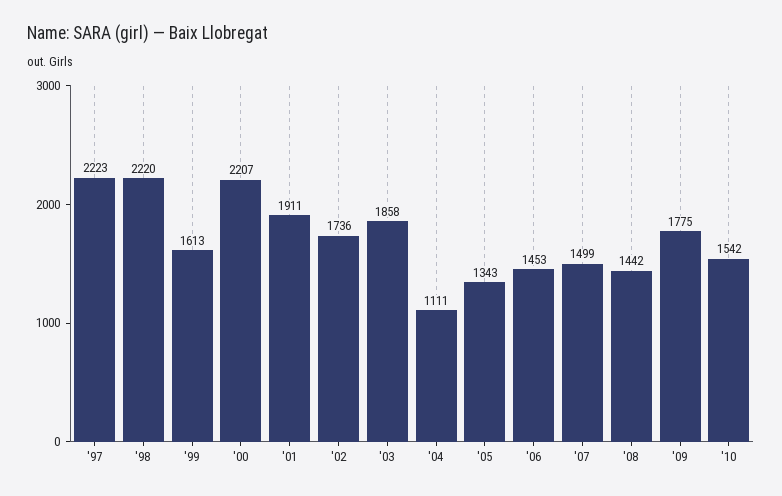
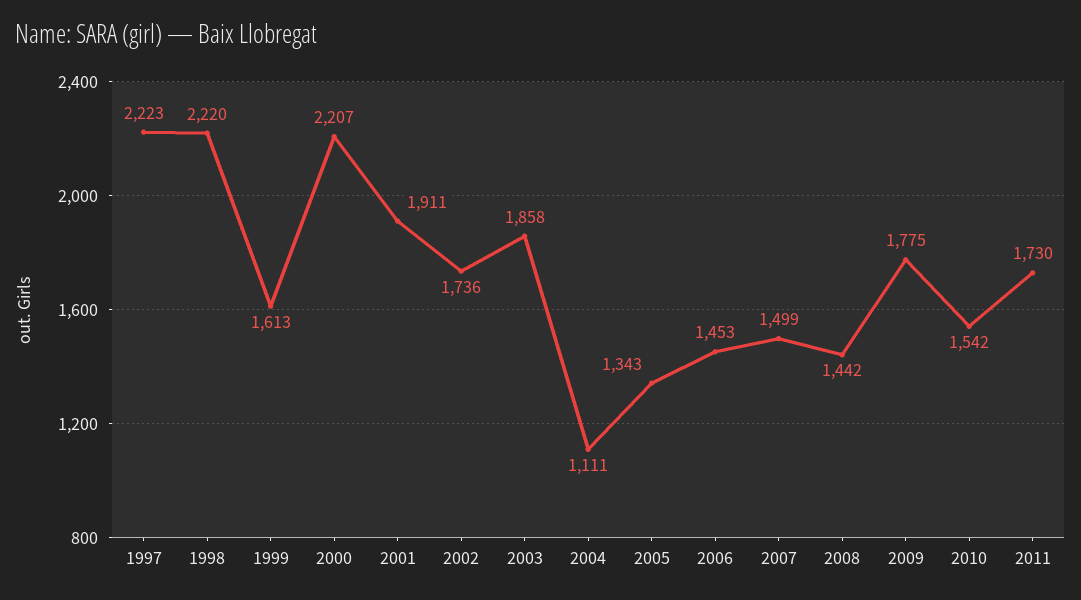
2011: none -> 1730

